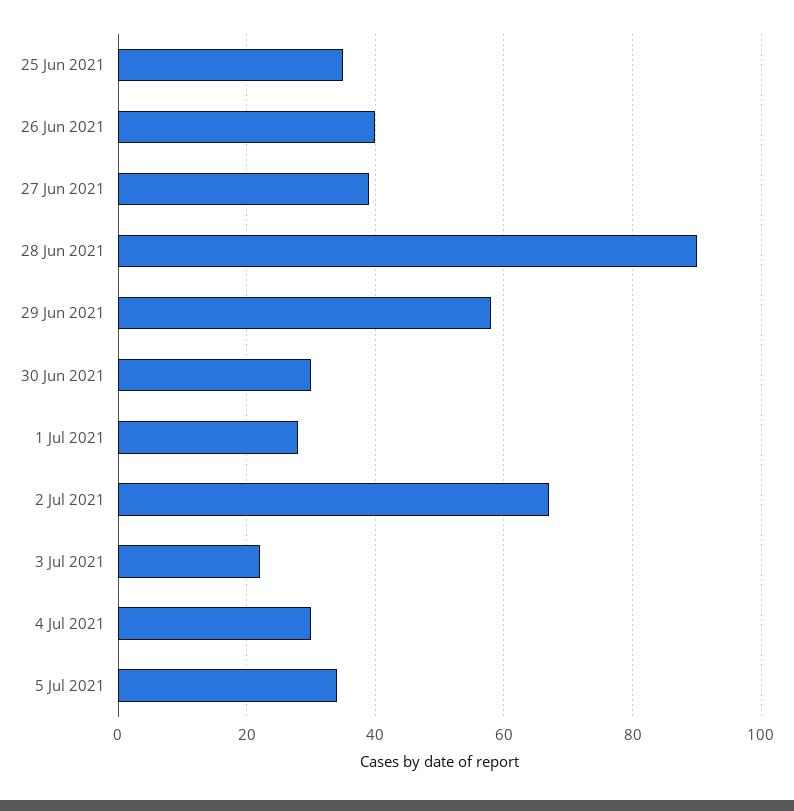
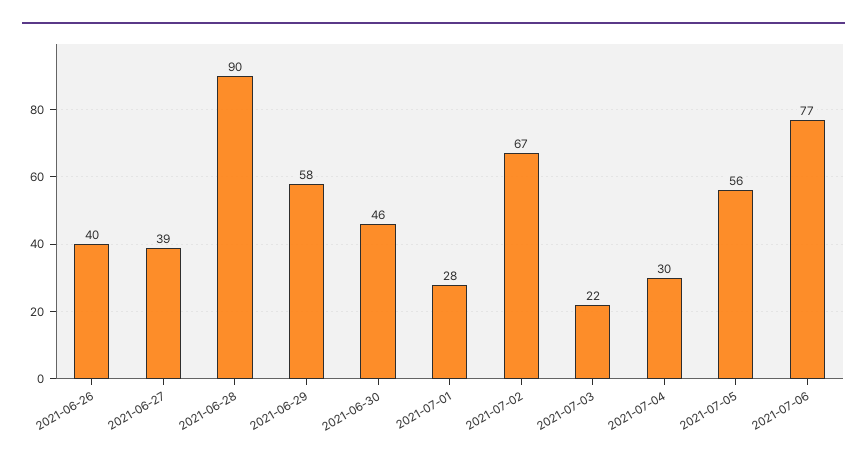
25 Jun 2021: 35 -> none
30 Jun 2021: 30 -> 46
5 Jul 2021: 35 -> 56
2021-07-06: none -> 77

